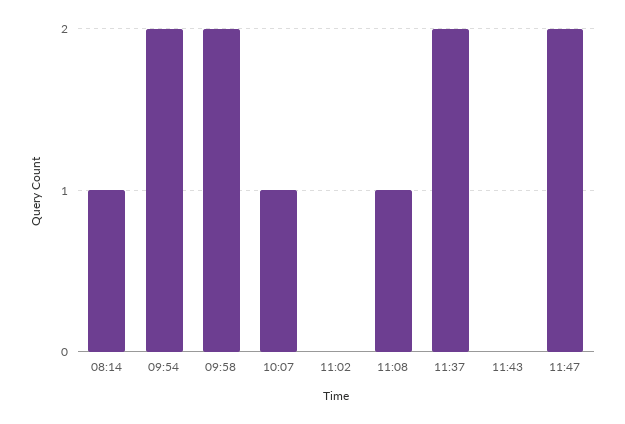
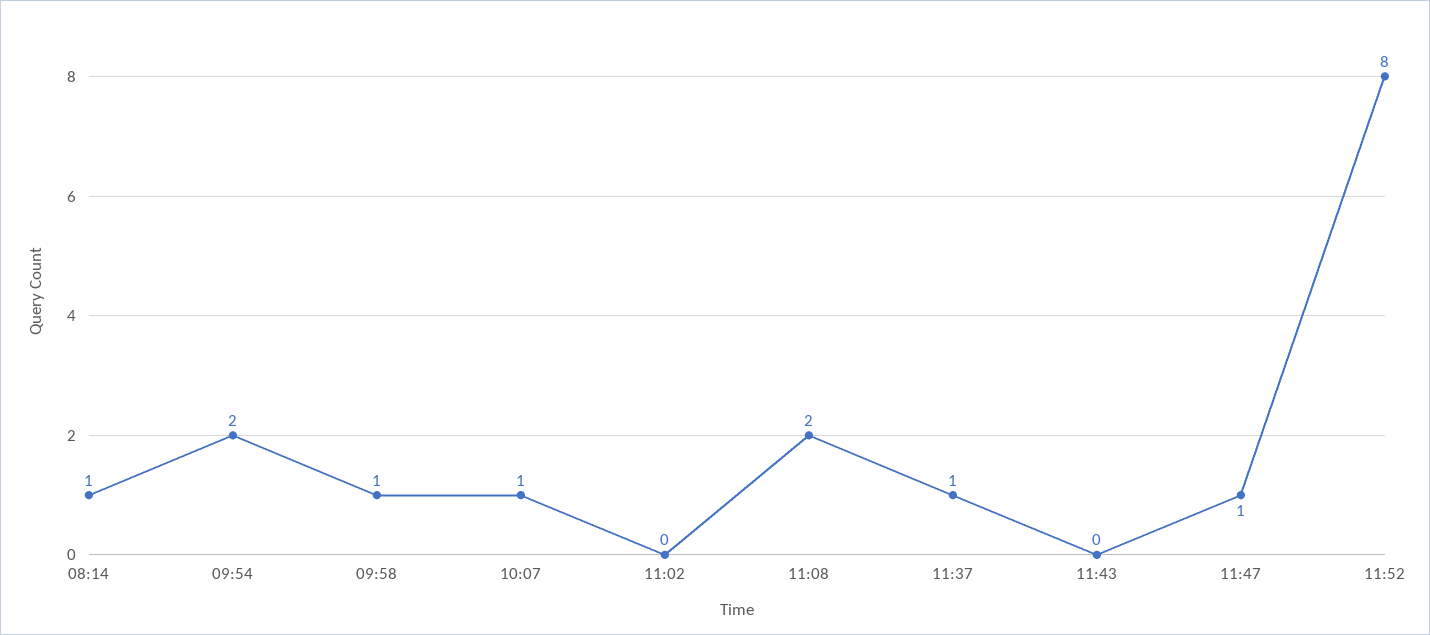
09:58: 2 -> 1
11:08: 1 -> 2
11:37: 2 -> 1
11:47: 2 -> 1
11:52: none -> 8

